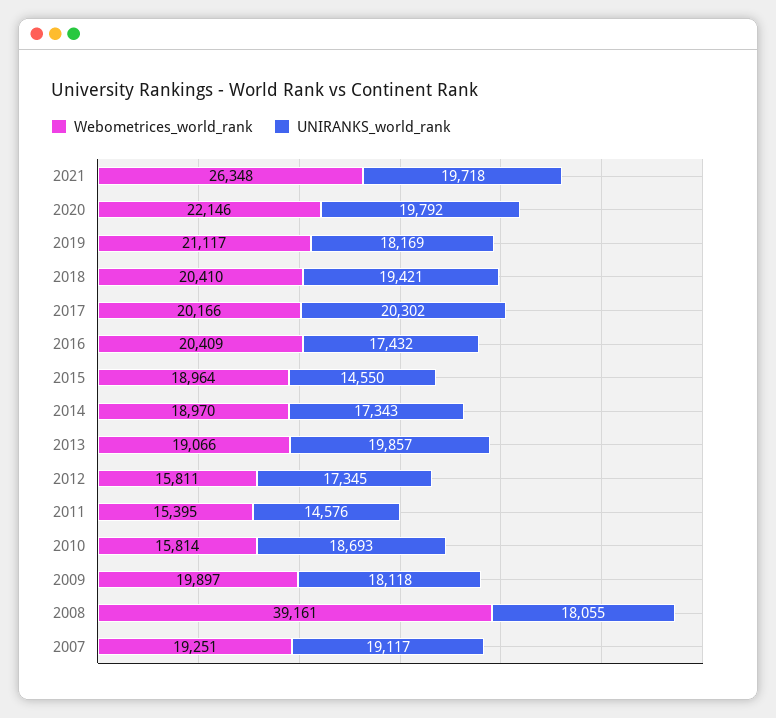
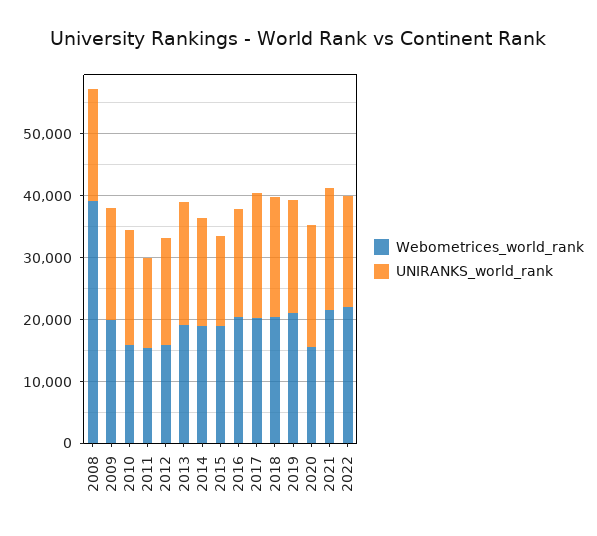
Webometrices_world_rank, 2021: 26348 -> 22000
Webometrices_world_rank, 2020: 22146 -> 16000
Webometrices_world_rank, 2007: 19251 -> none
UNIRANKS_world_rank, 2007: 19117 -> none
Webometrices_world_rank, 2022: none -> 22000
UNIRANKS_world_rank, 2022: none -> 18000

